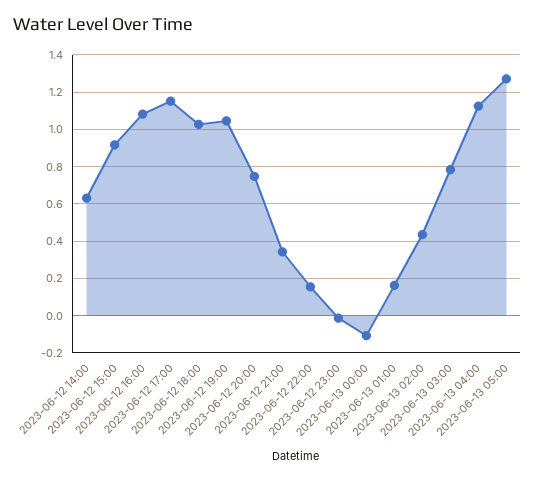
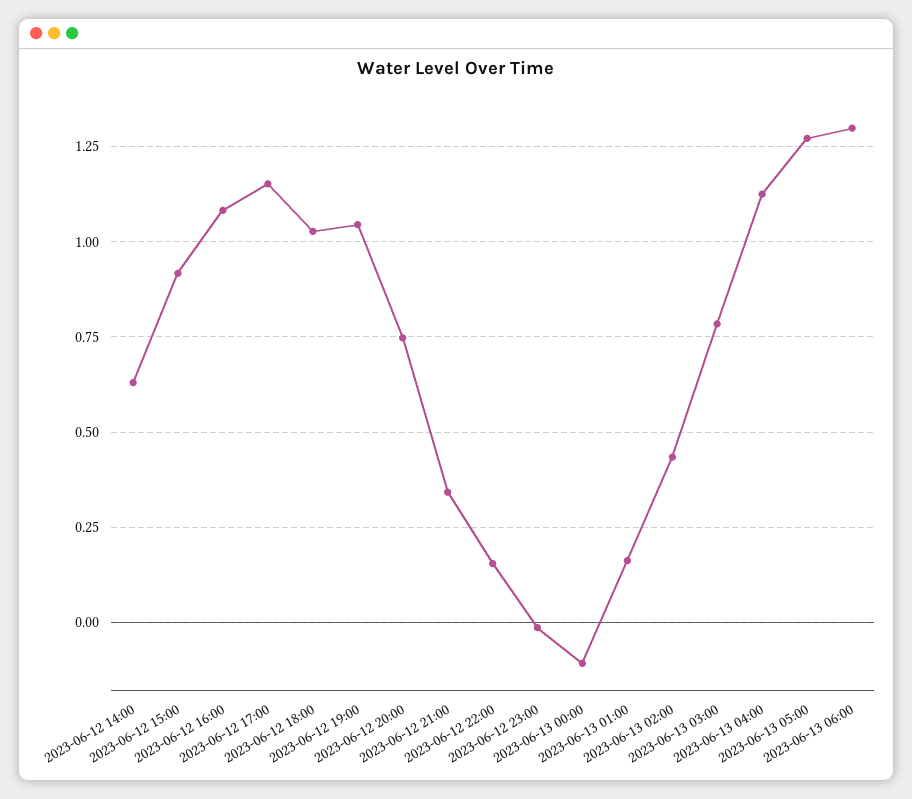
2023-06-13 06:00: none -> 1.3

